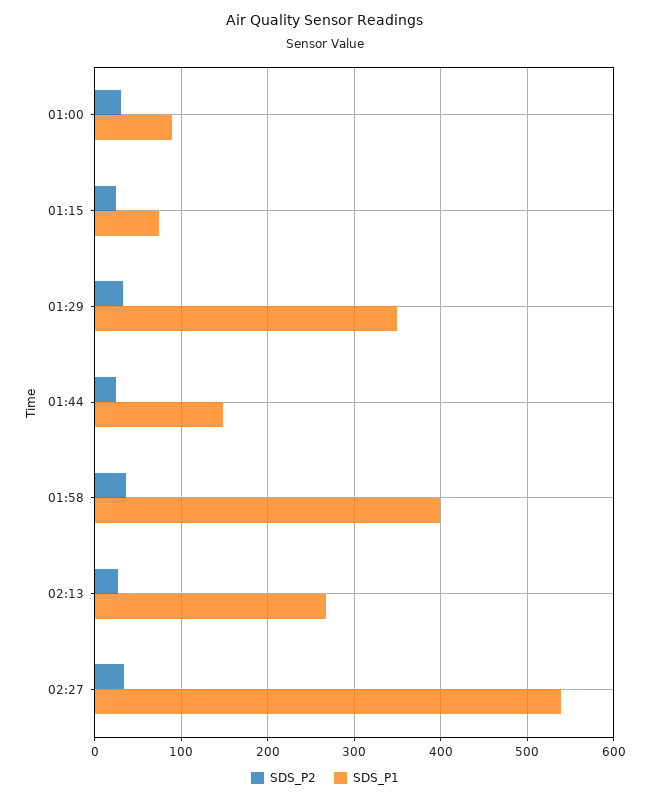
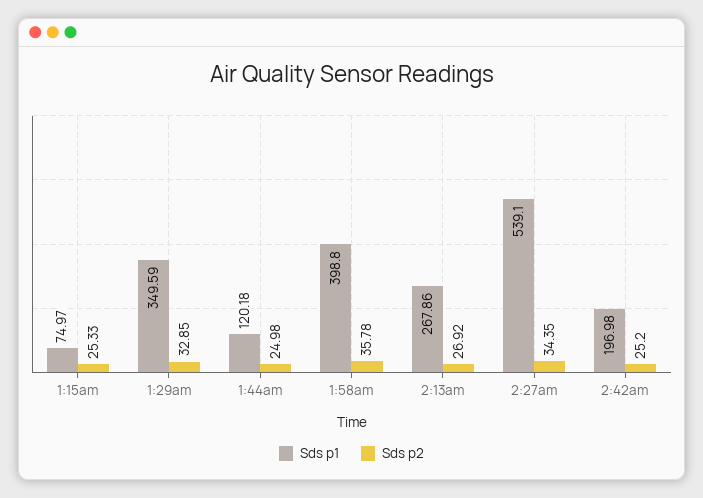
SDS_P2, 01:00: 30 -> none
SDS_P1, 01:00: 90 -> none
SDS_P1, 01:44: 150 -> 120.18
SDS_P1, 2:42am: none -> 196.98
SDS_P2, 2:42am: none -> 25.2

